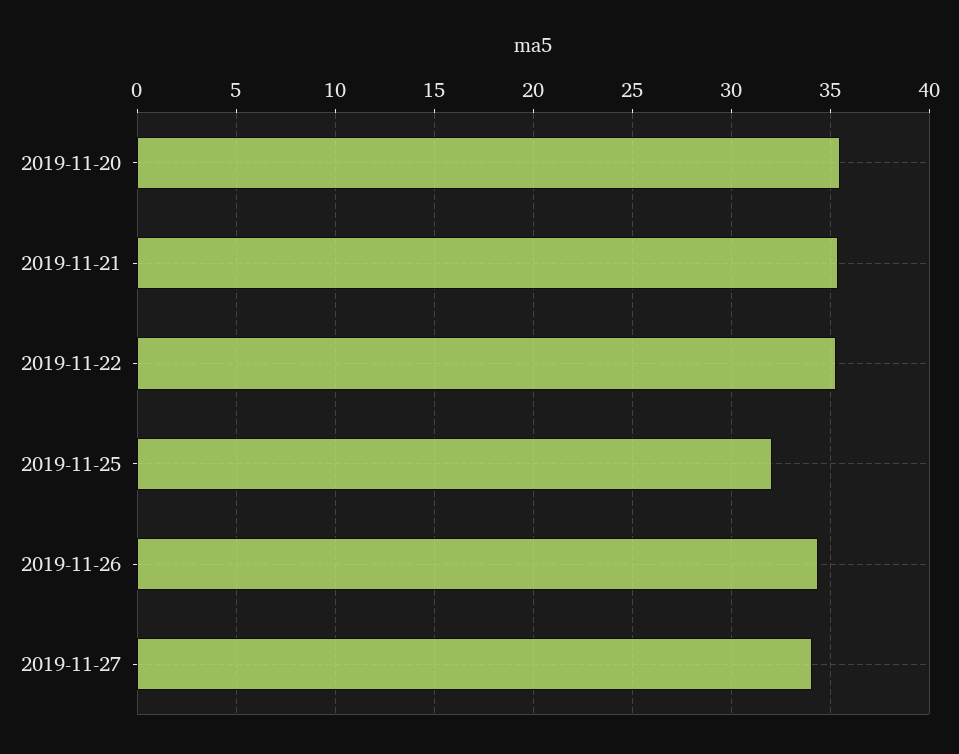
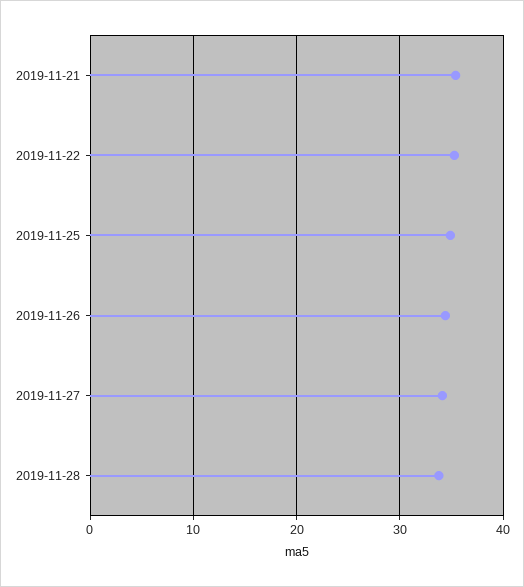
2019-11-20: 35.5 -> none
2019-11-25: 32 -> 35
2019-11-28: none -> 34

